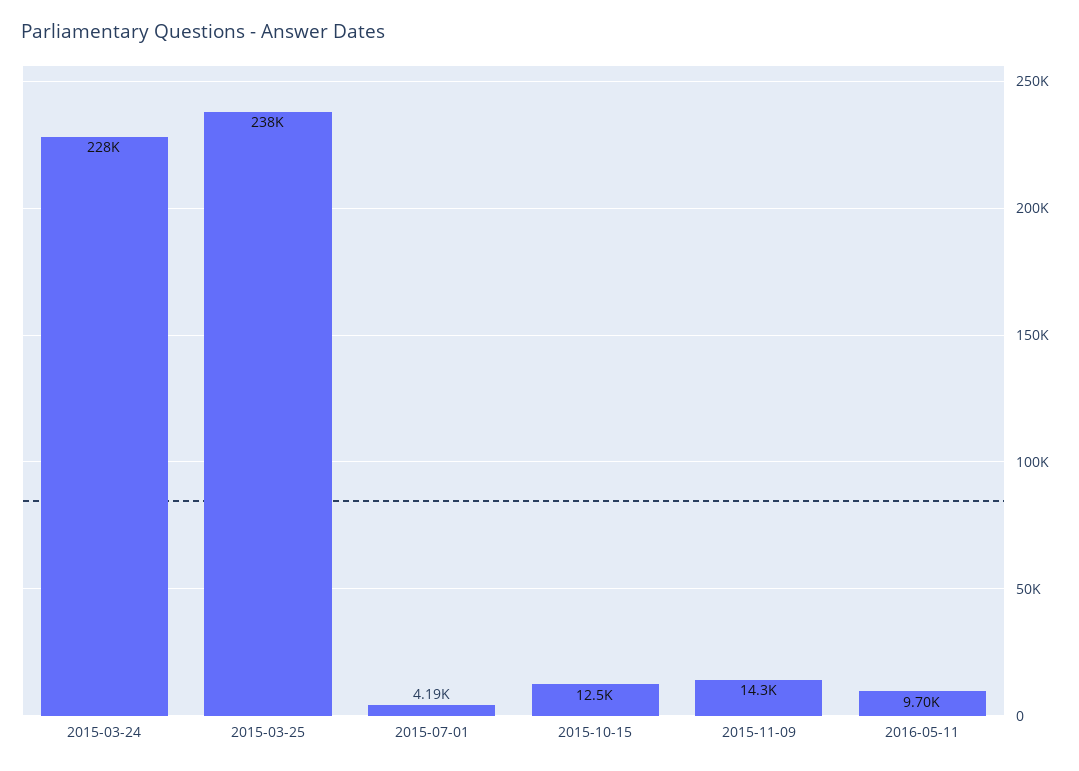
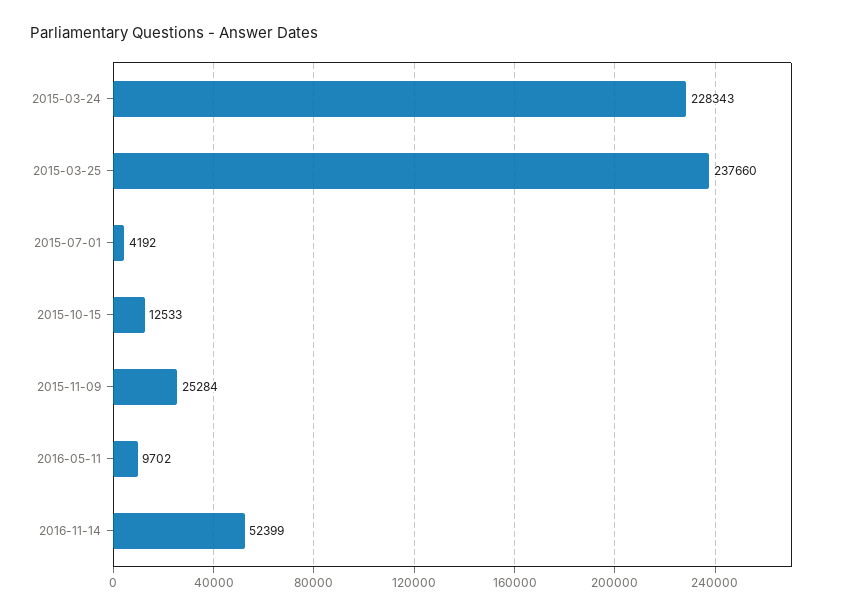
2015-11-09: 14300 -> 25284
2016-11-14: none -> 52399

